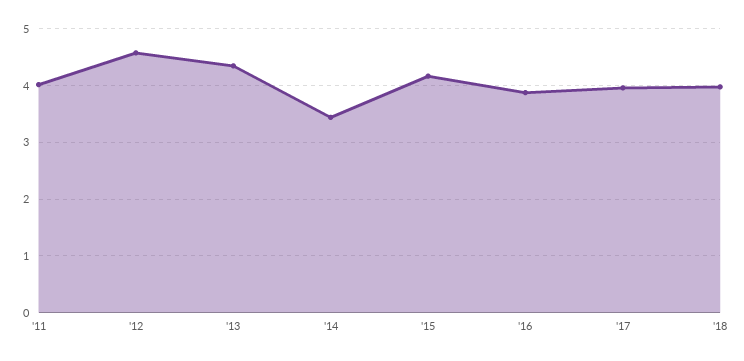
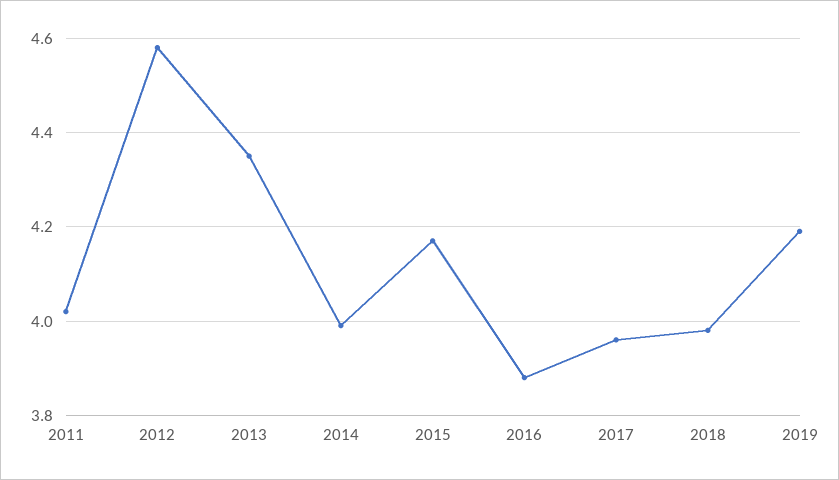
'14: 3.4 -> 4
2019: none -> 4.2

